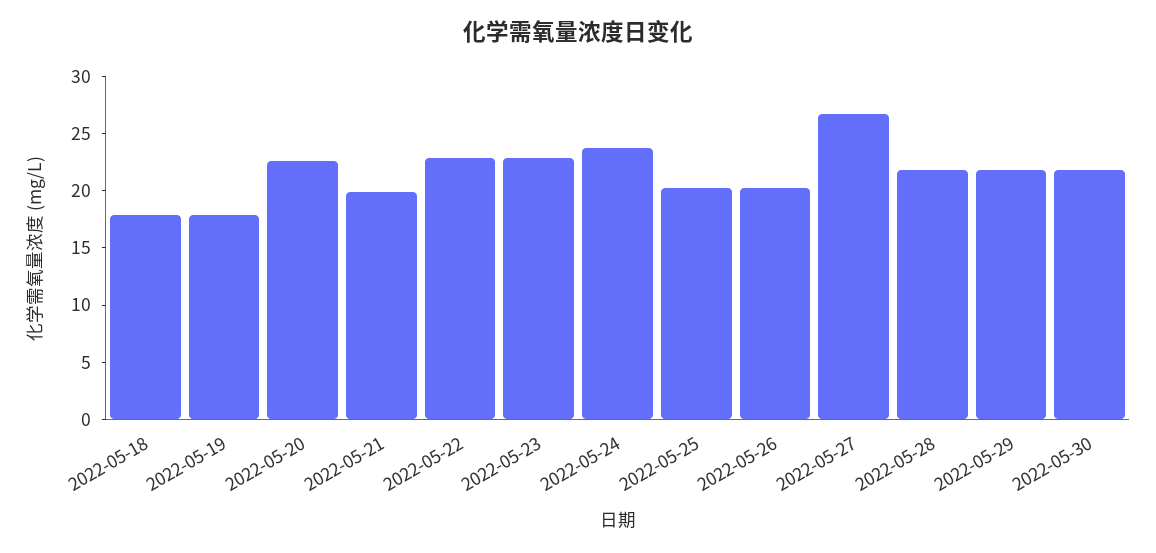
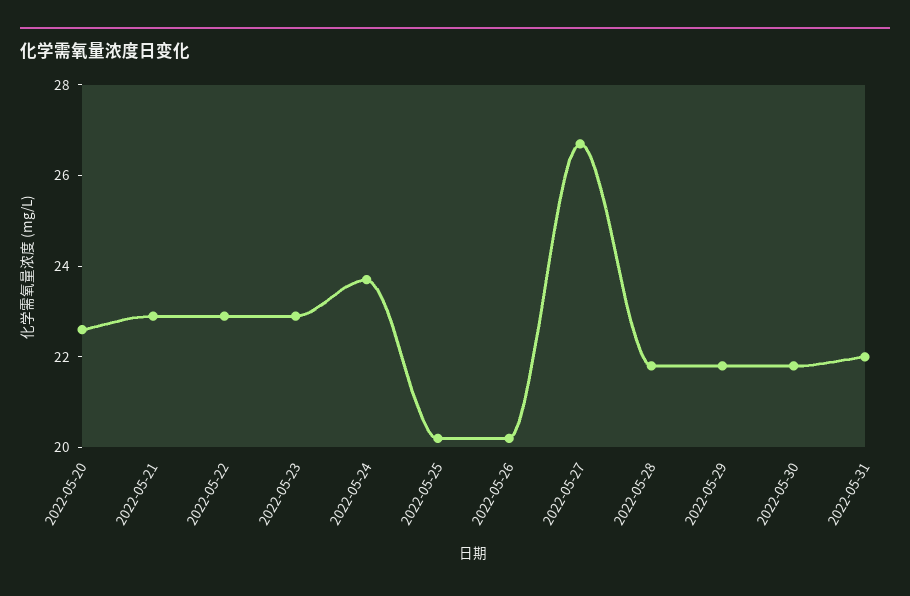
2022-05-18: 18 -> none
2022-05-19: 18 -> none
2022-05-21: 20 -> 23
2022-05-31: none -> 22

